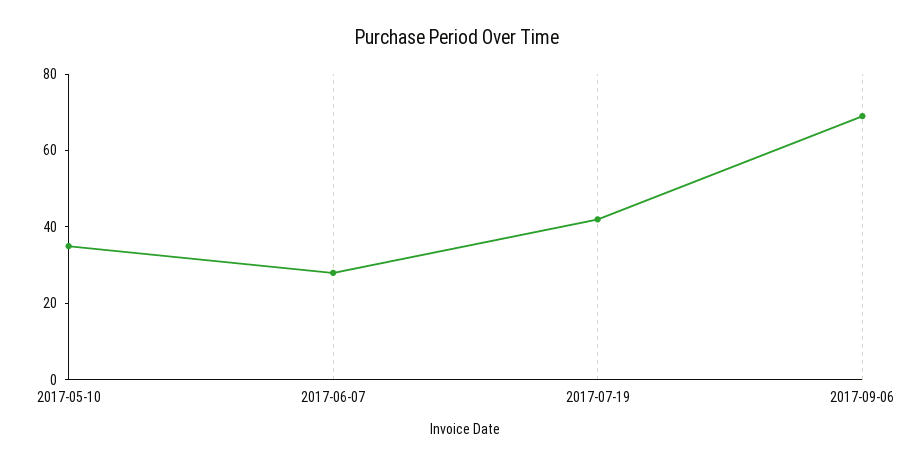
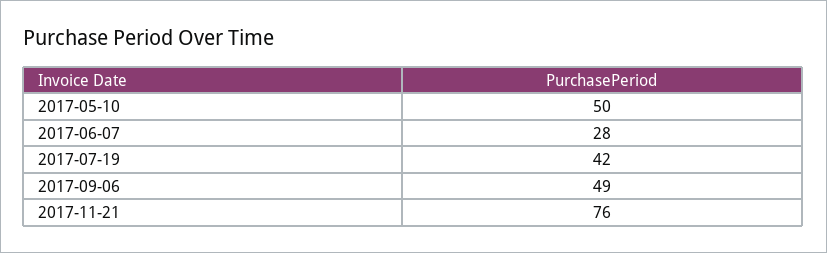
2017-05-10: 35 -> 50
2017-09-06: 70 -> 49
2017-11-21: none -> 76

